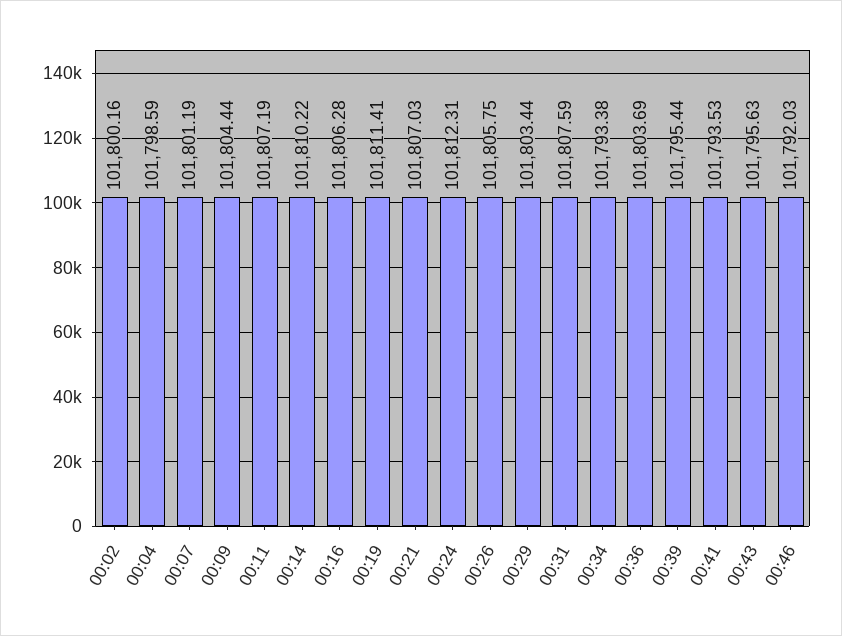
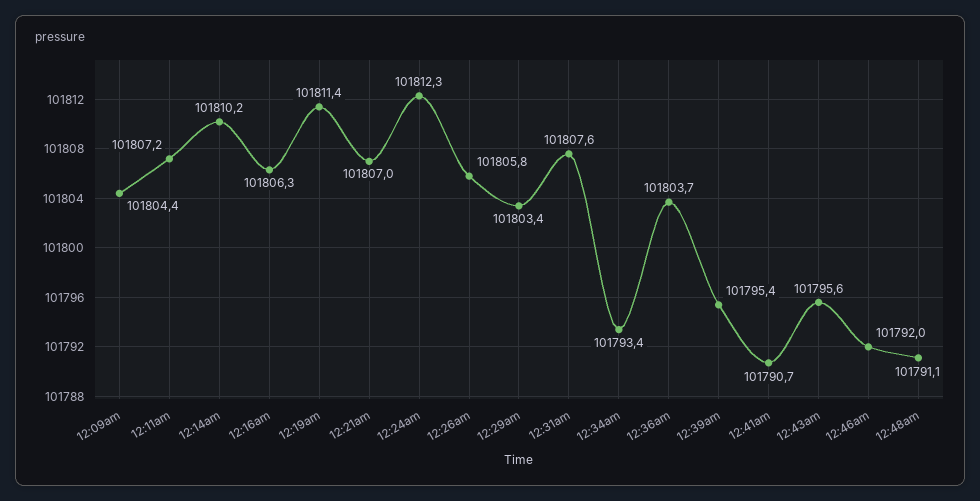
00:02: 101800.16 -> none
00:04: 101798.59 -> none
00:07: 101801.19 -> none
00:41: 101793.53 -> 101790.7
12:48am: none -> 101791.1

